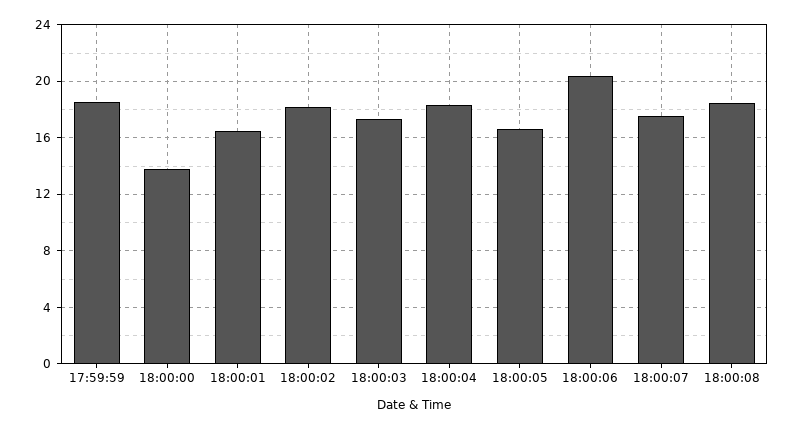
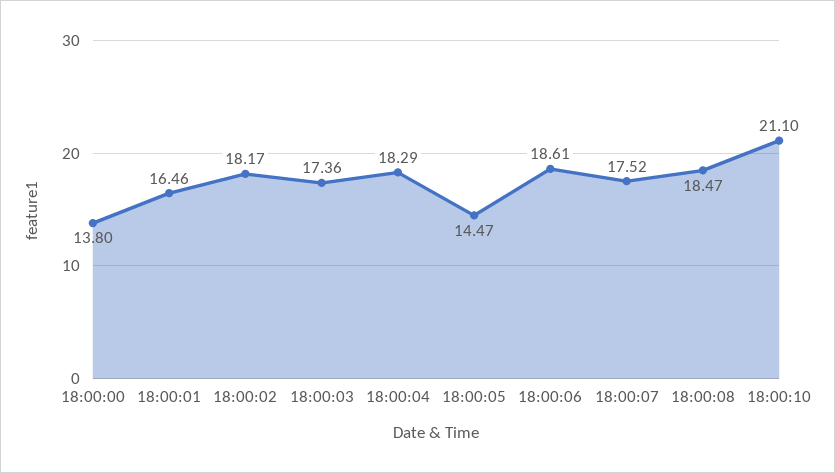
17:59:59: 18.5 -> none
18:00:05: 16.5 -> 14.47
18:00:06: 20.5 -> 18.61
18:00:10: none -> 21.1

